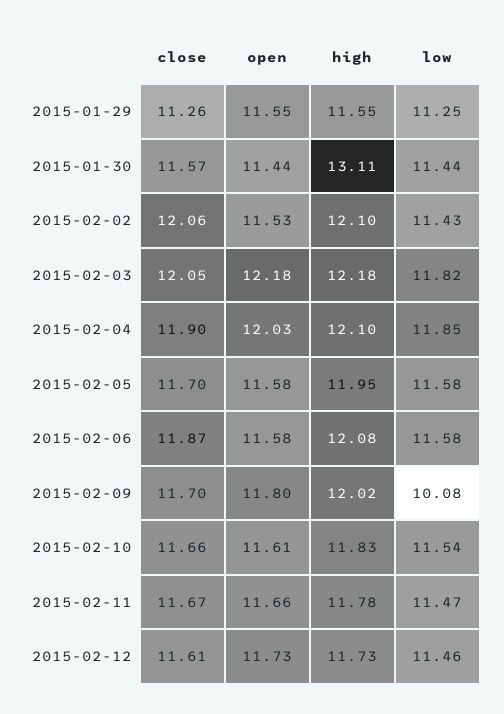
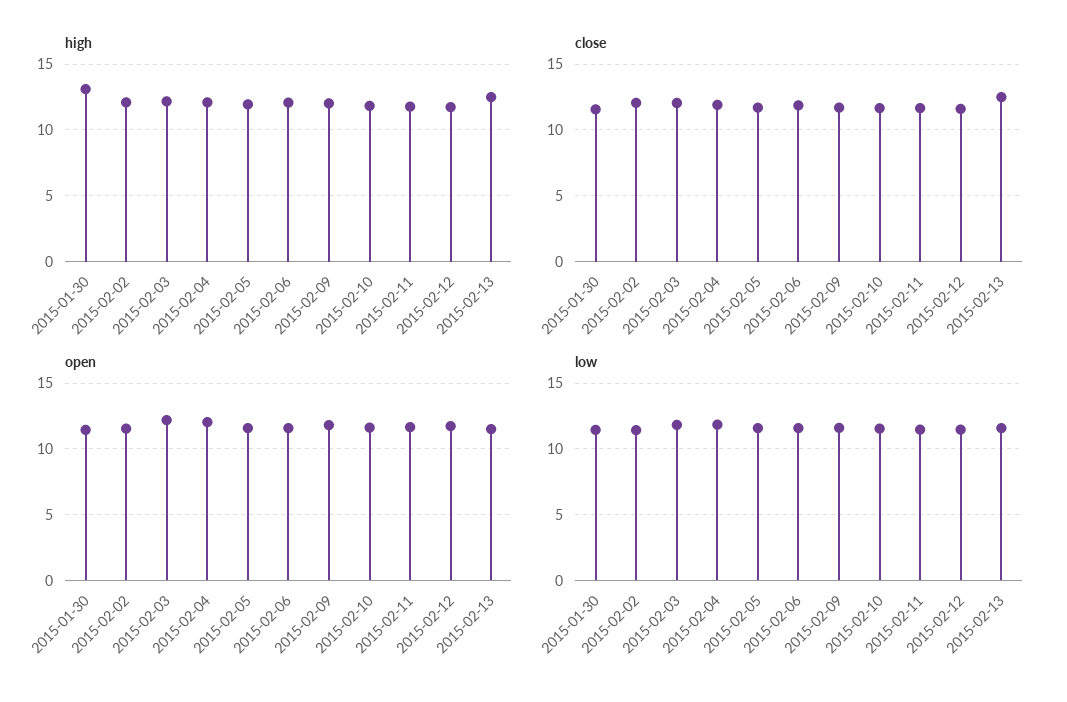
close, 2015-01-29: 11.26 -> none
open, 2015-01-29: 11.55 -> none
high, 2015-01-29: 11.55 -> none
low, 2015-01-29: 11.25 -> none
low, 2015-02-09: 10.08 -> 11.5
high, 2015-02-13: none -> 12.5
close, 2015-02-13: none -> 12.5
open, 2015-02-13: none -> 11.5
low, 2015-02-13: none -> 11.5

